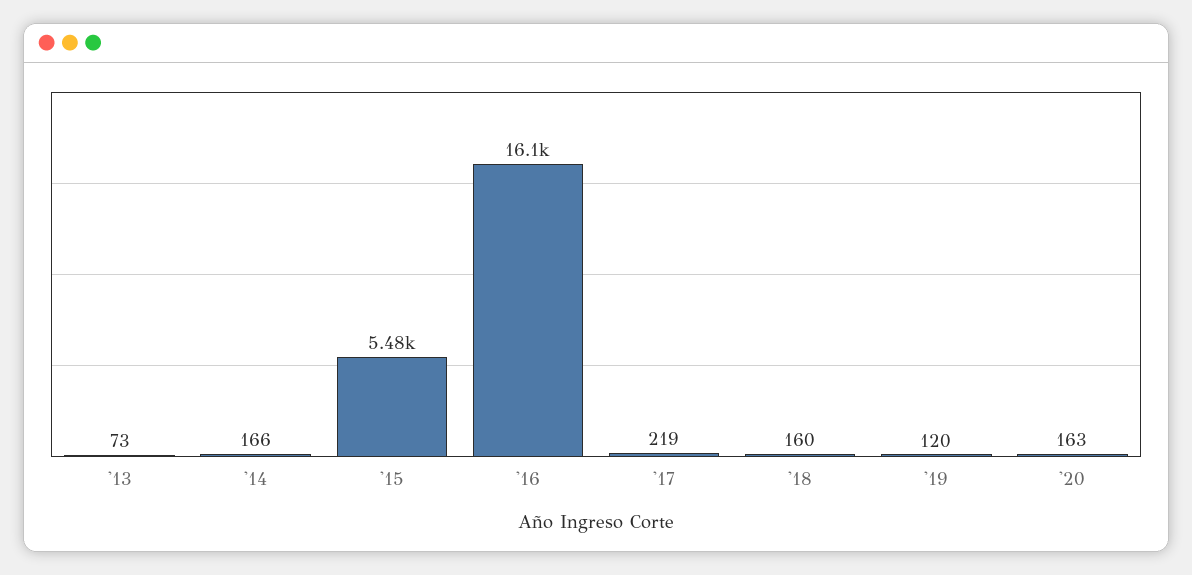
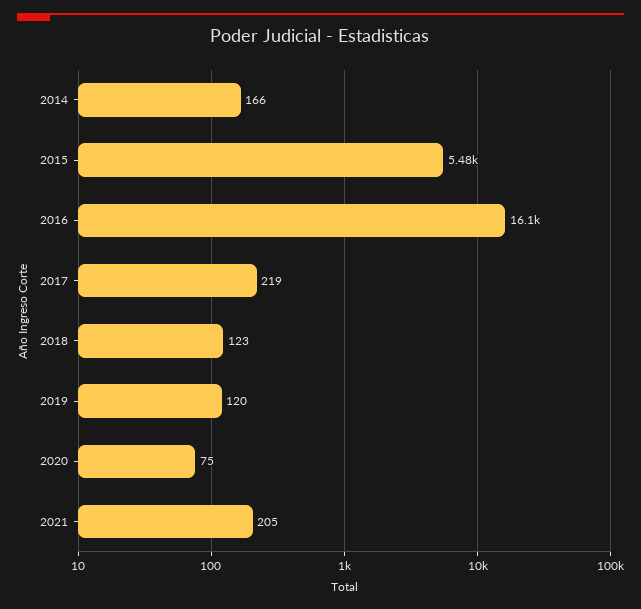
'13: 73 -> none
'18: 160 -> 123
'20: 163 -> 75
2021: none -> 205

